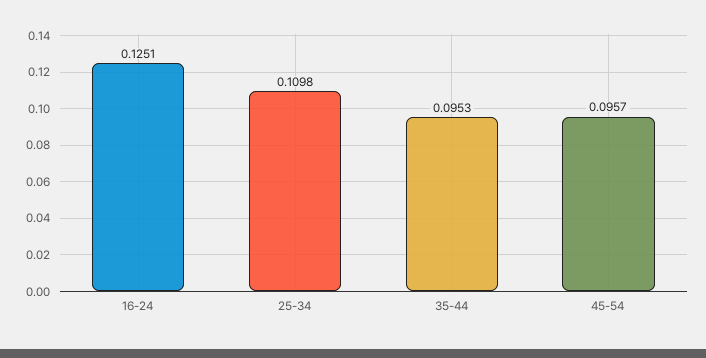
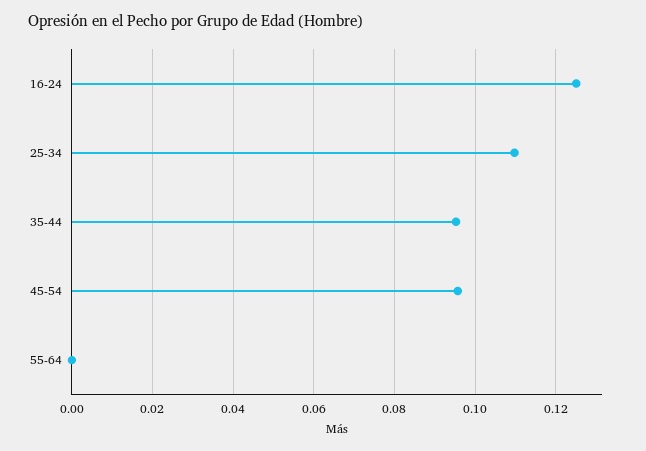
55-64: none -> 0

